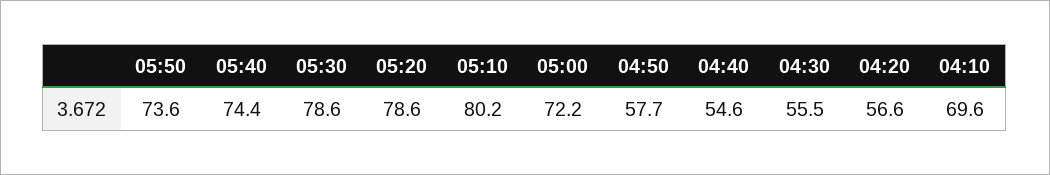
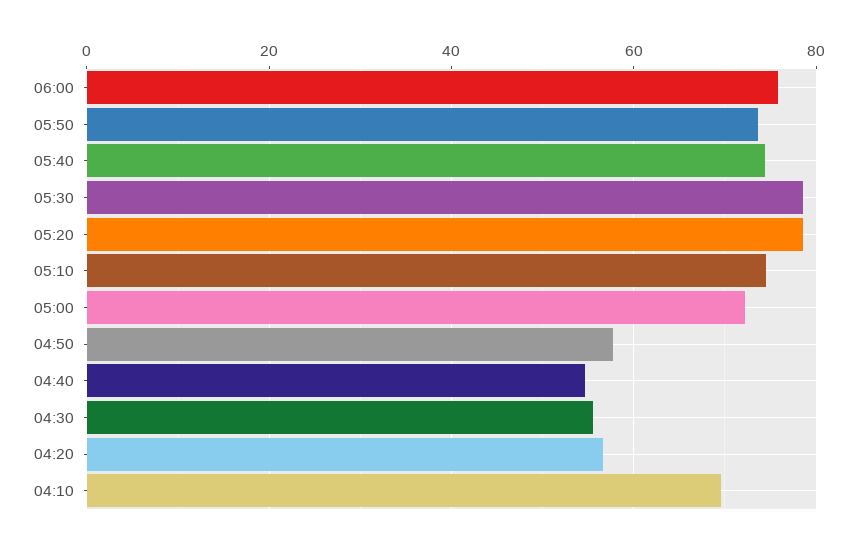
05:10: 80.2 -> 74
06:00: none -> 76

